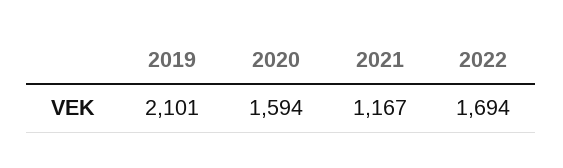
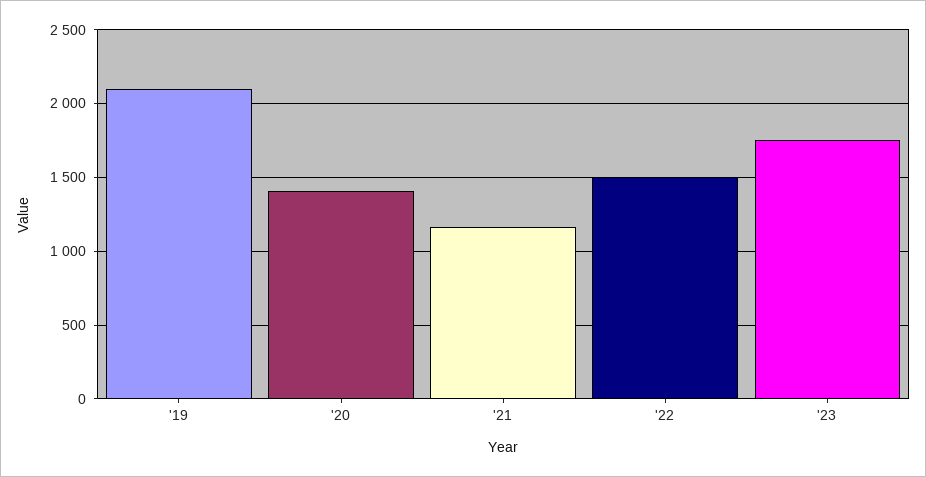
2020: 1594 -> 1400
2022: 1694 -> 1500
'23: none -> 1750

